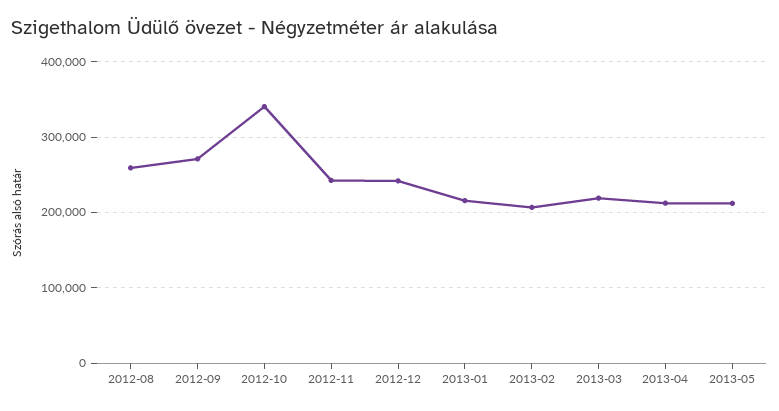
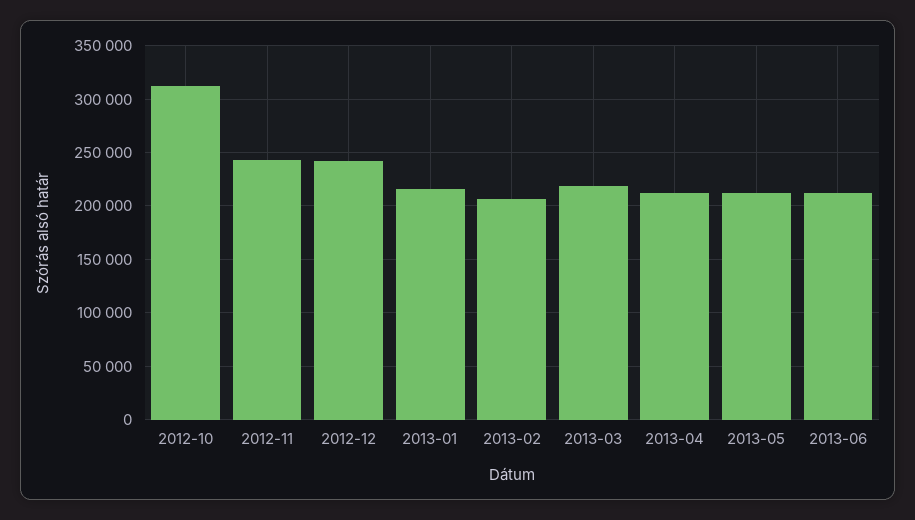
2012-08: 260000 -> none
2012-09: 270000 -> none
2012-10: 340000 -> 310000
2013-06: none -> 210000

